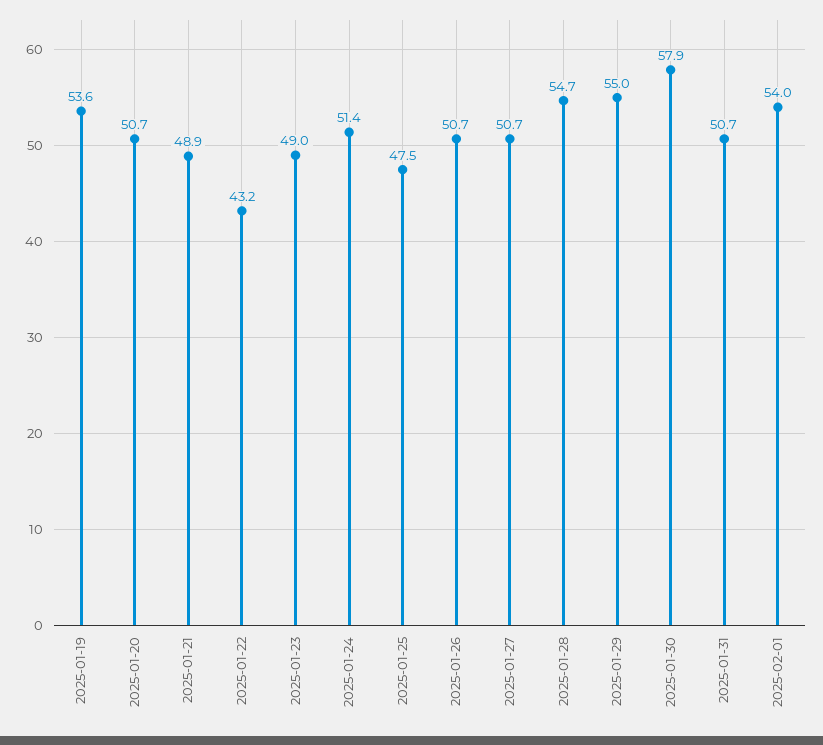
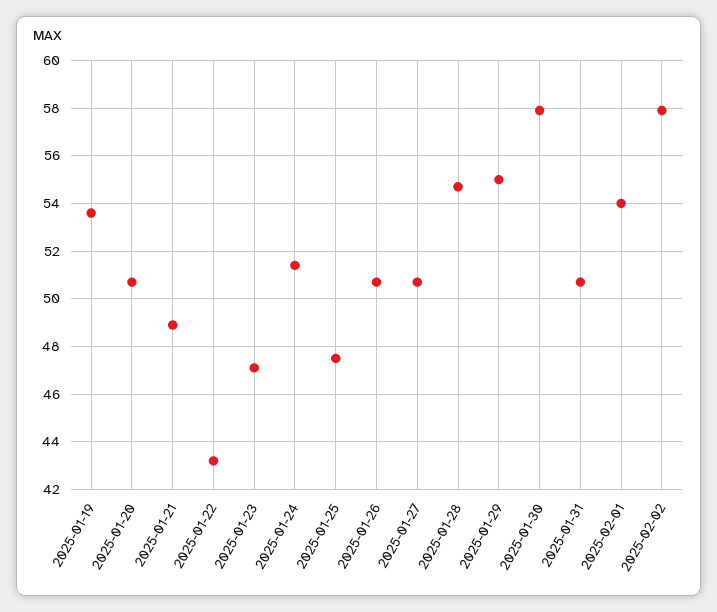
2025-01-23: 49 -> 47
2025-02-02: none -> 58

